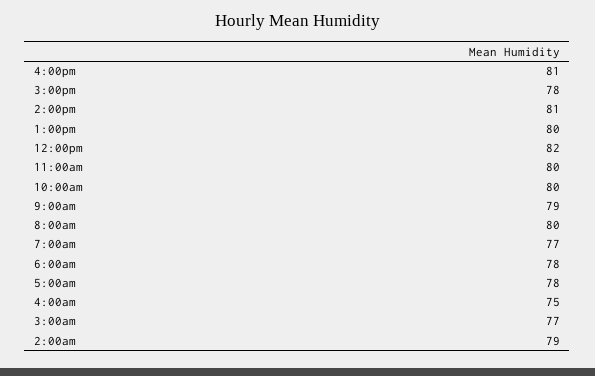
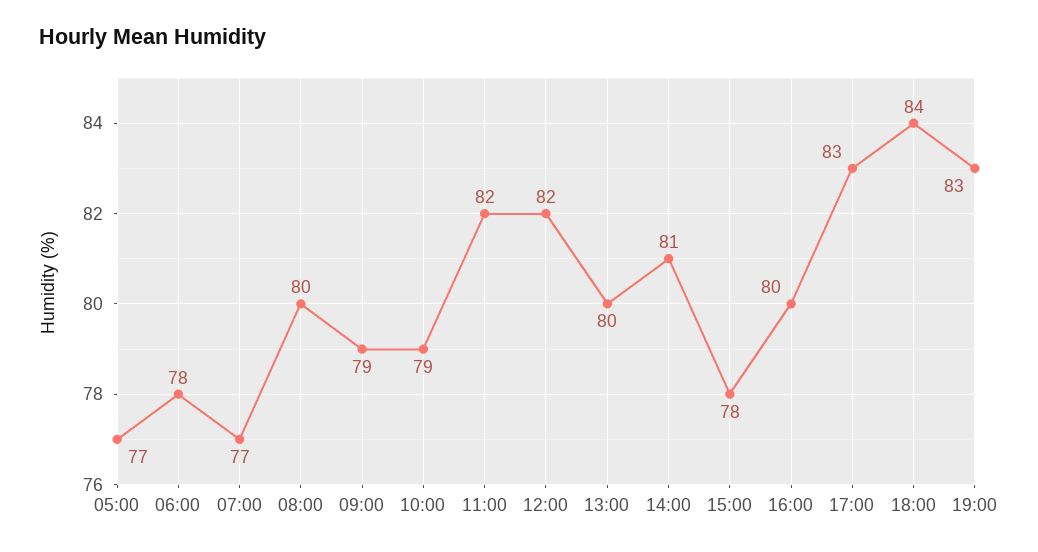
4:00pm: 81 -> 80
11:00am: 80 -> 82
10:00am: 80 -> 79
5:00am: 78 -> 77
4:00am: 75 -> none
3:00am: 77 -> none
2:00am: 79 -> none
17:00: none -> 83
18:00: none -> 84
19:00: none -> 83

